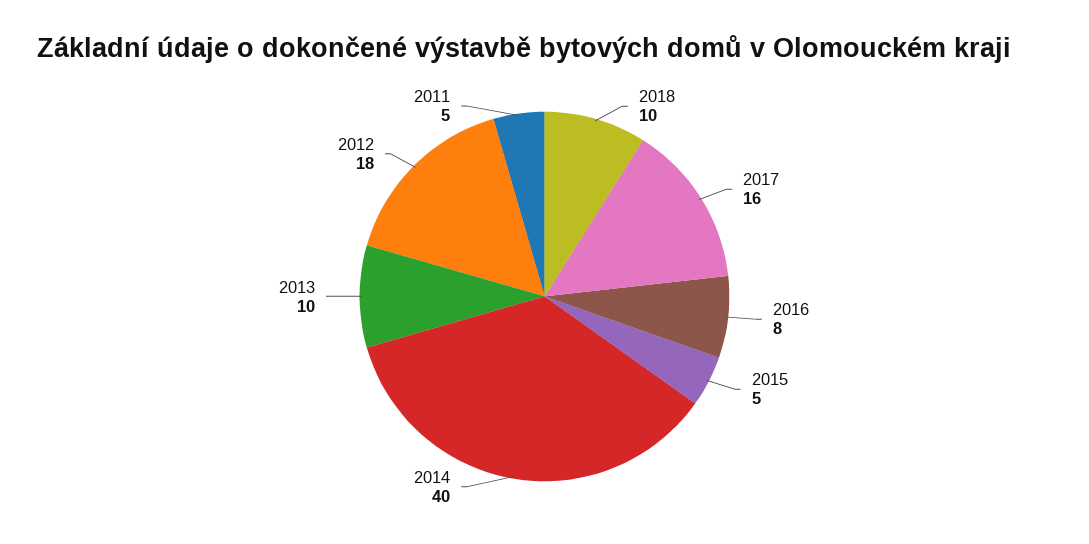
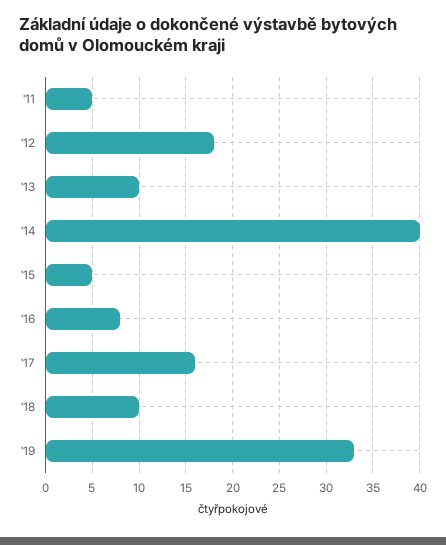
'19: none -> 33

